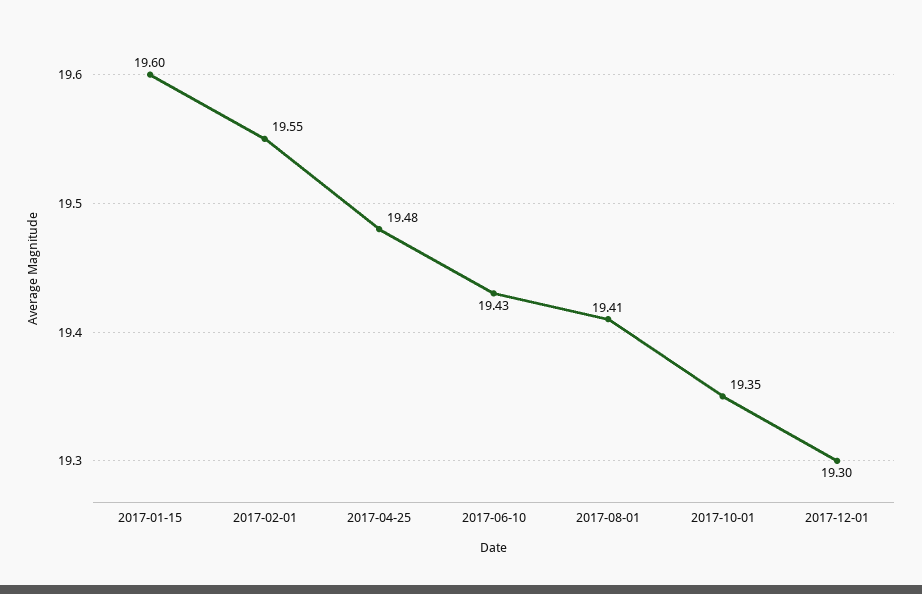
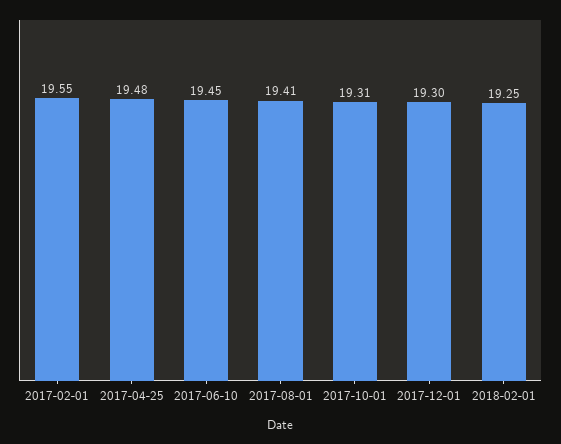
2017-01-15: 19.6 -> none
2017-06-10: 19.43 -> 19.45
2017-10-01: 19.35 -> 19.31
2018-02-01: none -> 19.25

